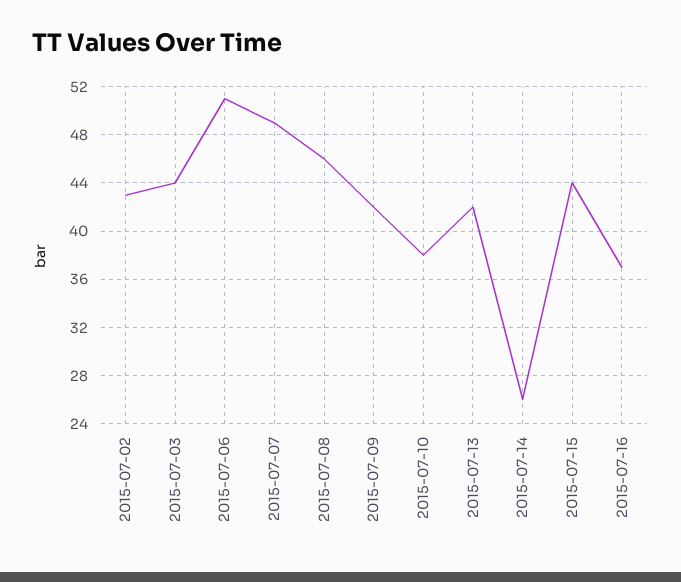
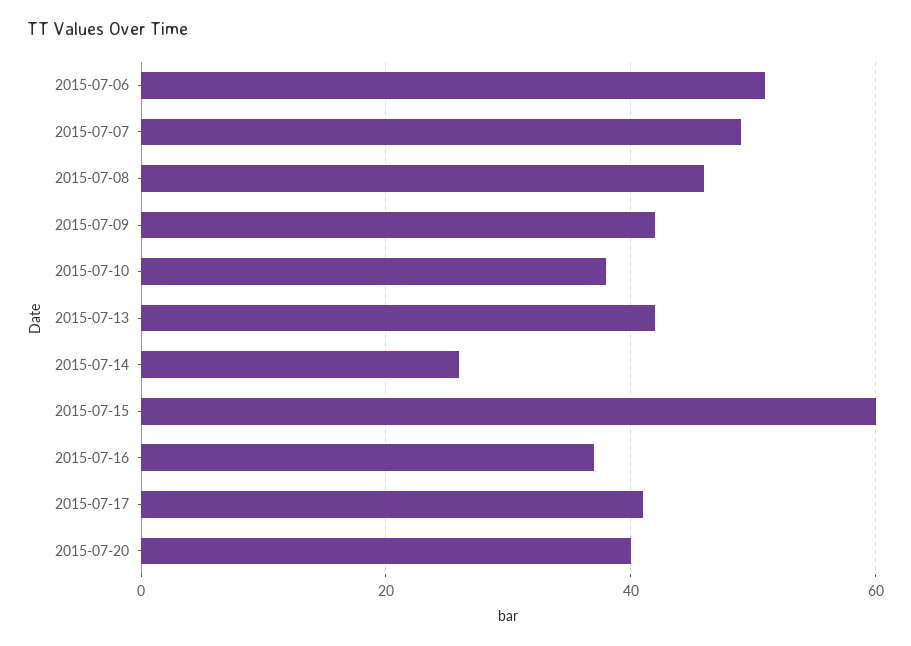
2015-07-02: 43 -> none
2015-07-03: 44 -> none
2015-07-15: 44 -> 60
2015-07-17: none -> 40
2015-07-20: none -> 40

